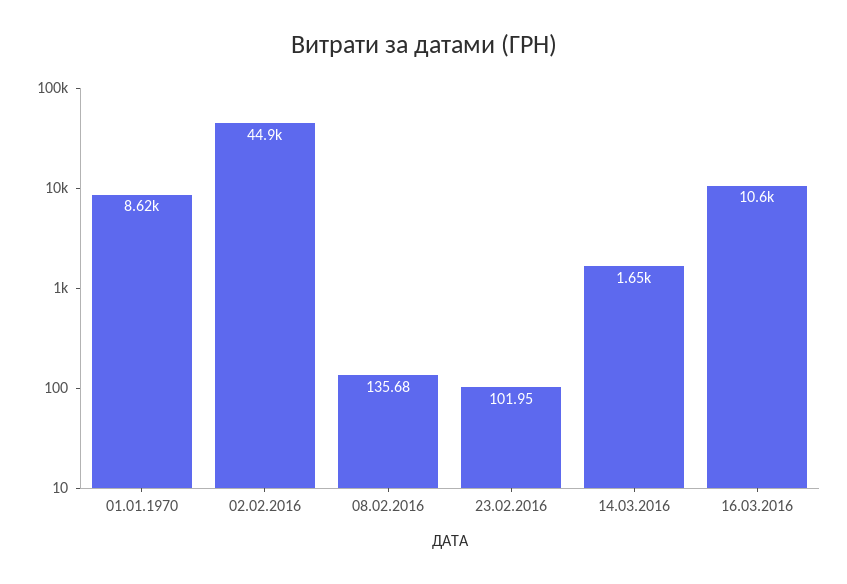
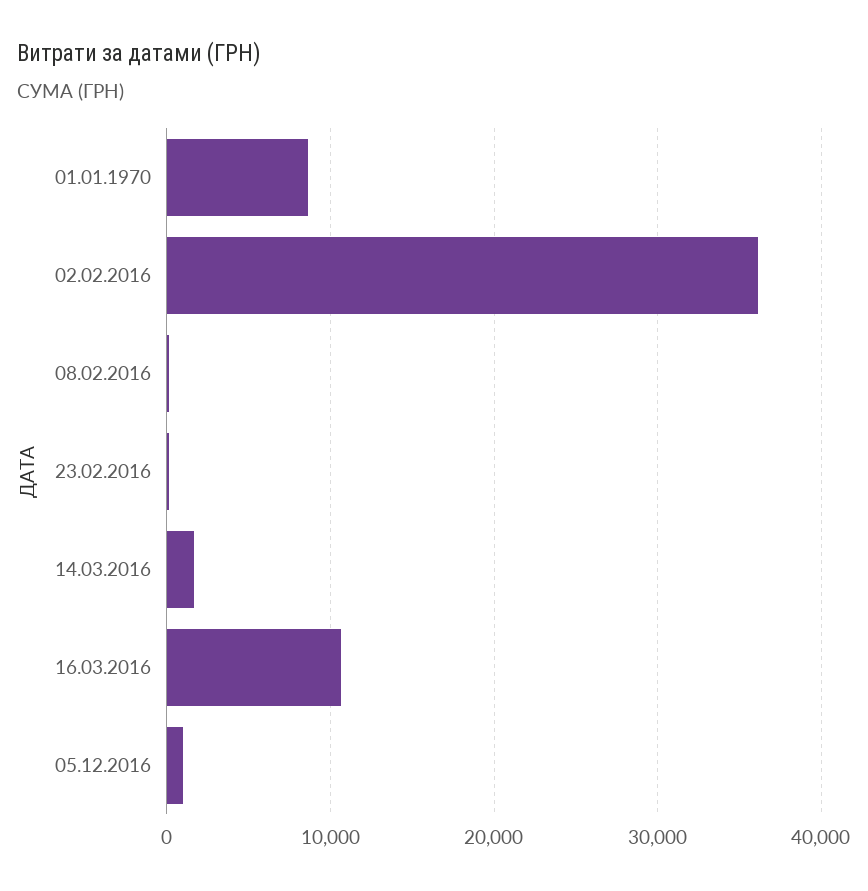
02.02.2016: 44900 -> 36000
05.12.2016: none -> 1000

